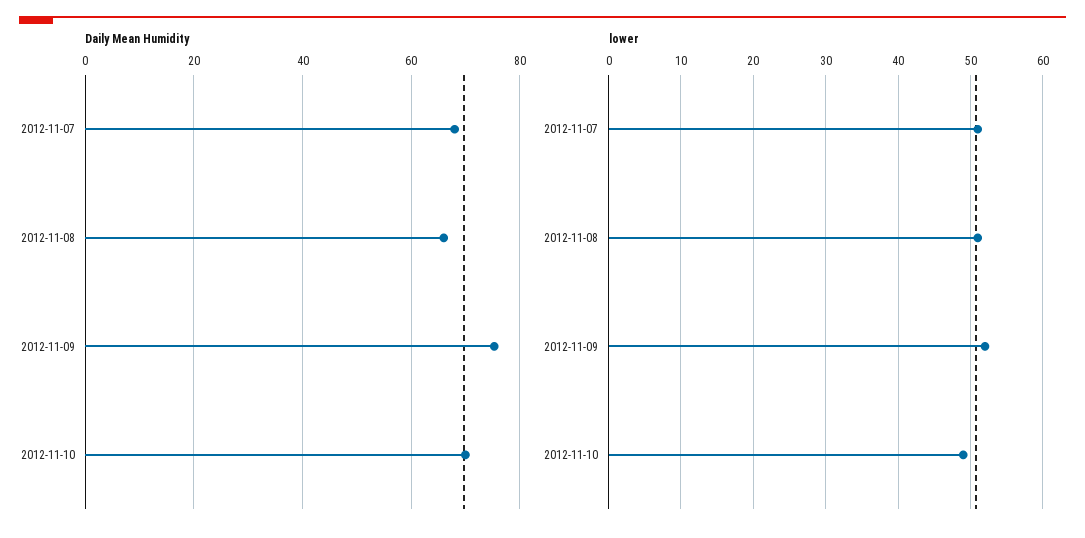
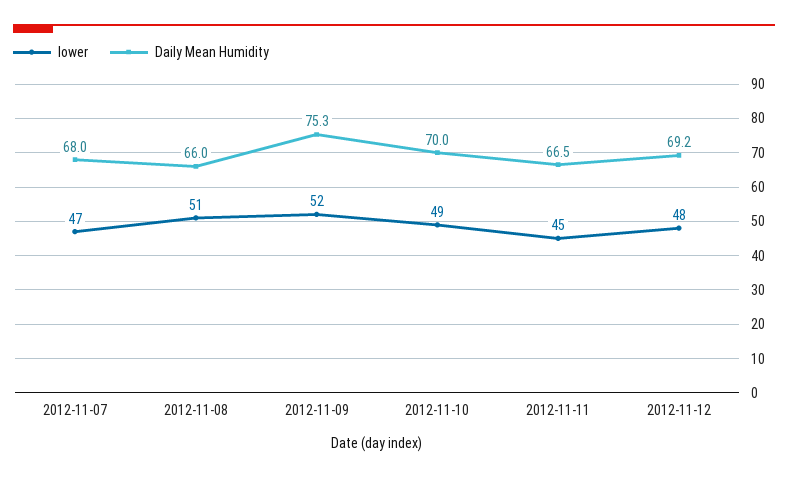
lower, 2012-11-07: 51 -> 47
lower, 2012-11-11: none -> 45
Daily Mean Humidity, 2012-11-11: none -> 66.5
lower, 2012-11-12: none -> 48
Daily Mean Humidity, 2012-11-12: none -> 69.2

